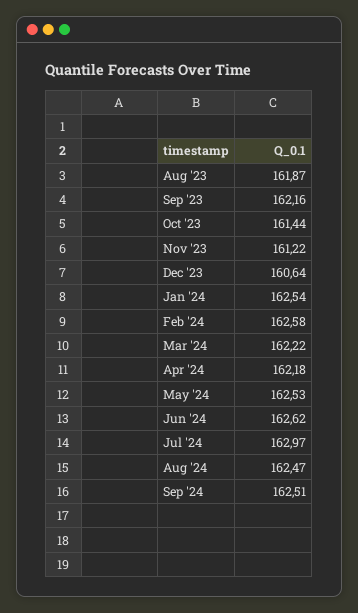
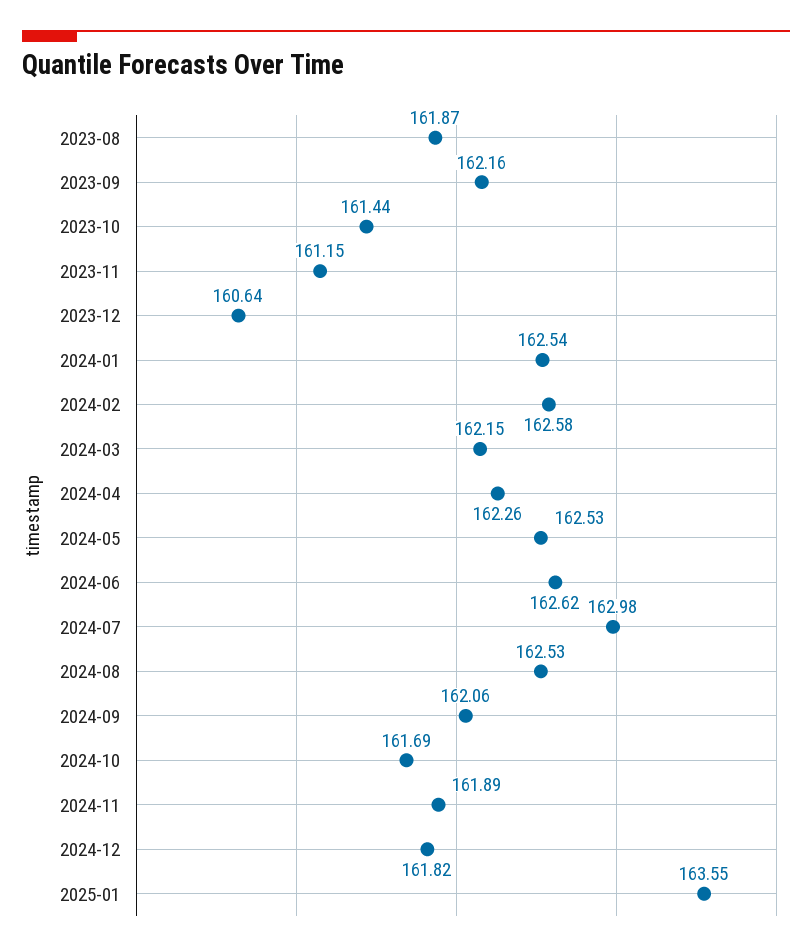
Nov '23: 161.22 -> 161.15
Mar '24: 162.22 -> 162.15
Apr '24: 162.18 -> 162.26
Jul '24: 162.97 -> 162.98
Aug '24: 162.47 -> 162.53
Sep '24: 162.51 -> 162.06
2024-10: none -> 161.69
2024-11: none -> 161.89
2024-12: none -> 161.82
2025-01: none -> 163.55

